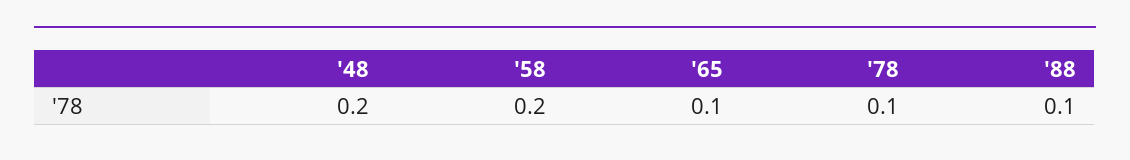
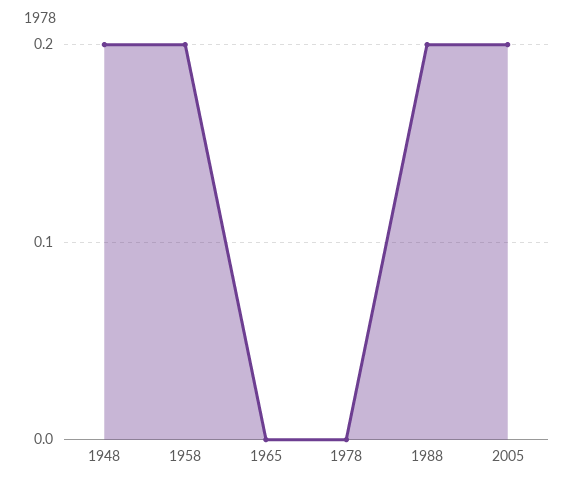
'65: 0.1 -> 0
'78: 0.1 -> 0
'88: 0.1 -> 0.2
2005: none -> 0.2

